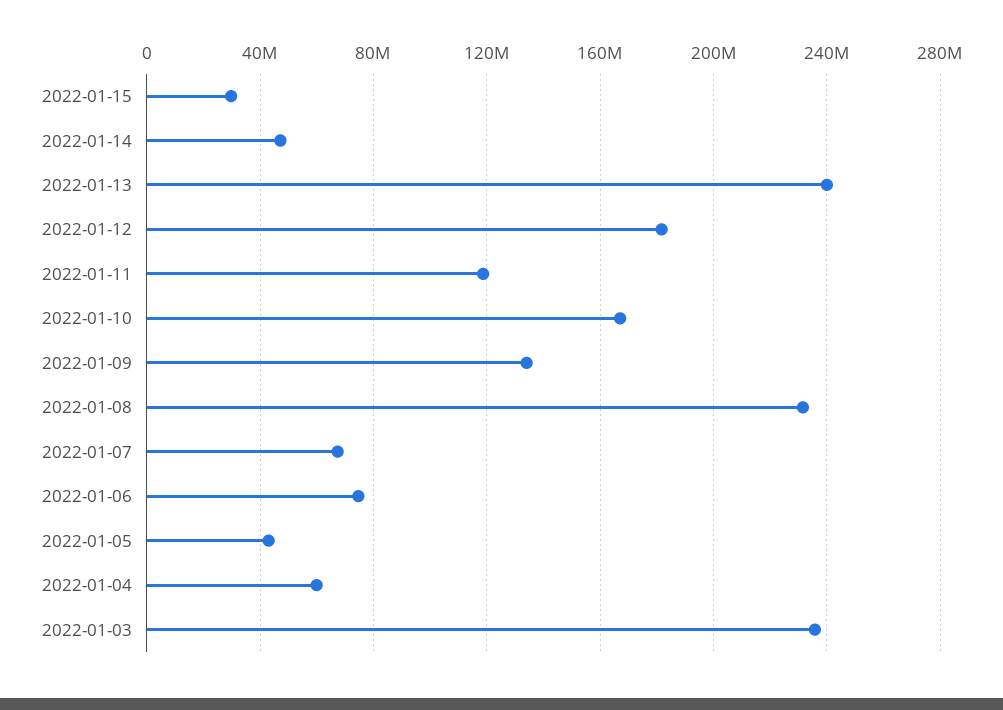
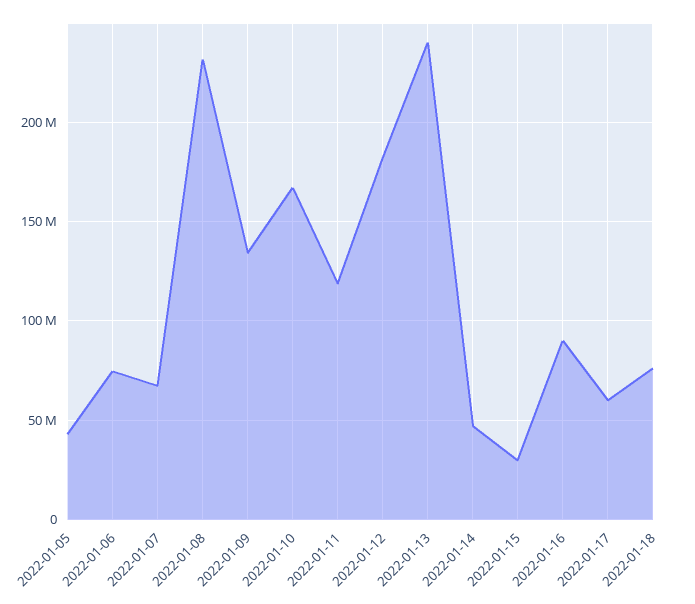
2022-01-04: 60000000 -> none
2022-01-03: 235000000 -> none
2022-01-16: none -> 90000000
2022-01-17: none -> 60000000
2022-01-18: none -> 75000000

